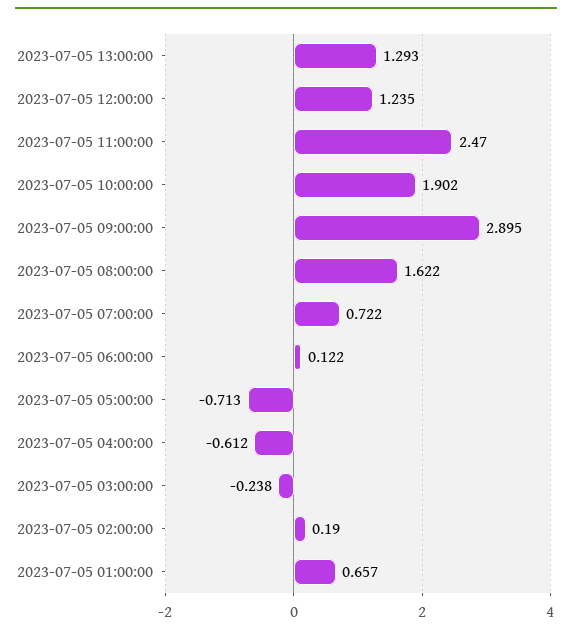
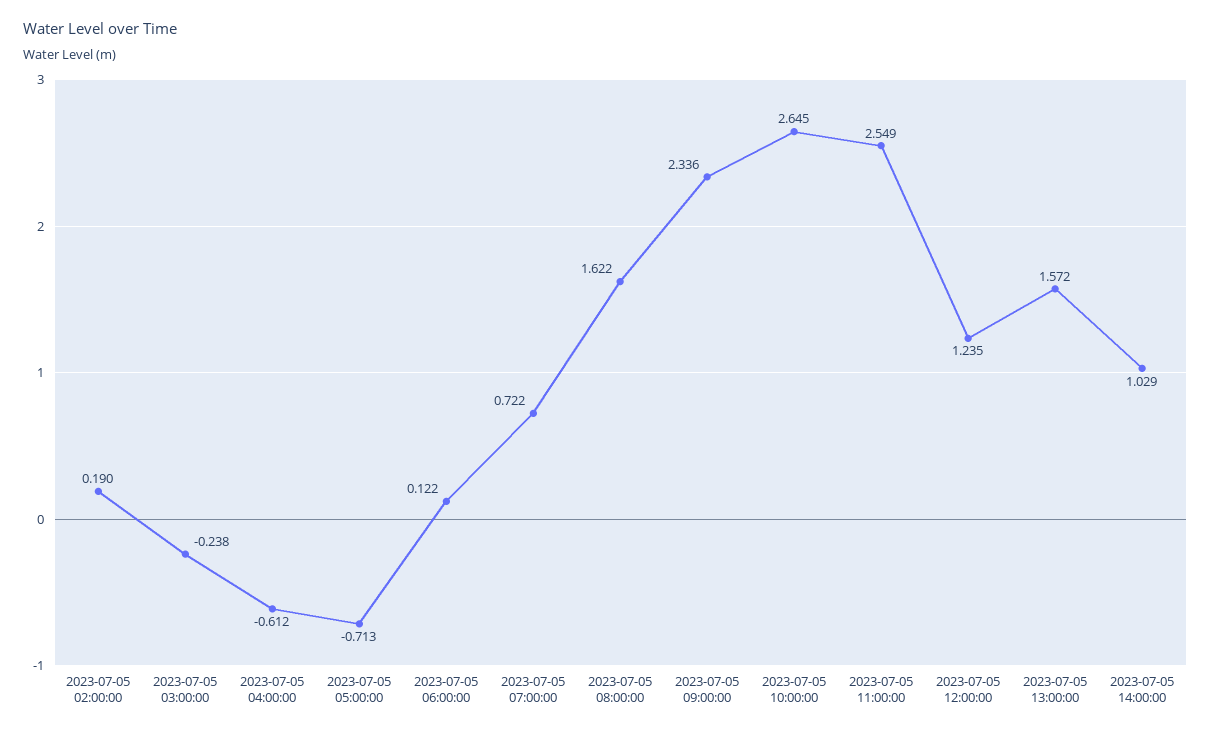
2023-07-05 13:00:00: 1.293 -> 1.572
2023-07-05 11:00:00: 2.47 -> 2.549
2023-07-05 10:00:00: 1.902 -> 2.645
2023-07-05 09:00:00: 2.895 -> 2.336
2023-07-05 01:00:00: 0.657 -> none
2023-07-05 14:00:00: none -> 1.029

